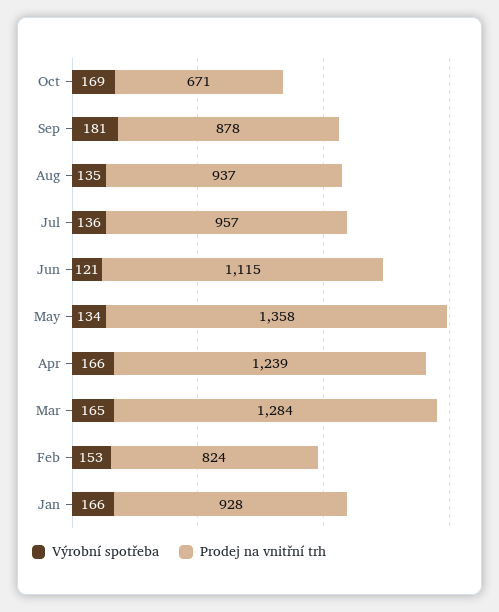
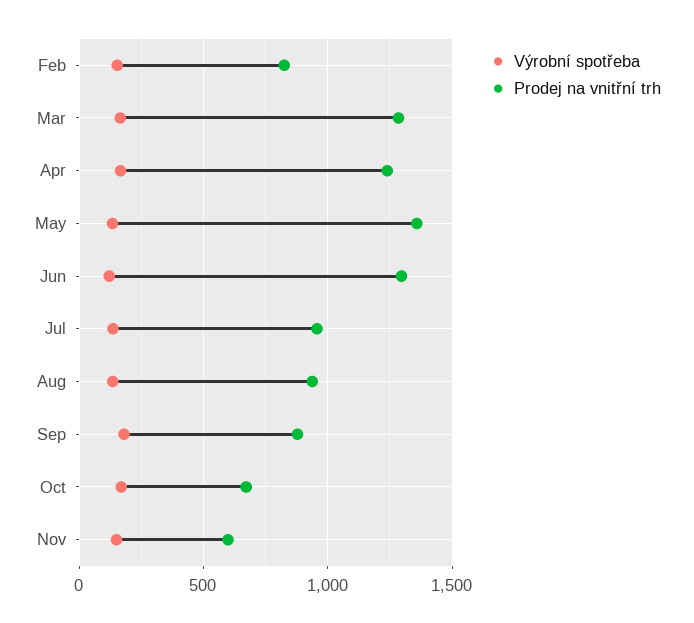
Prodej na vnitřní trh, Jun: 1115 -> 1300
Výrobní spotřeba, Jan: 166 -> none
Prodej na vnitřní trh, Jan: 928 -> none
Výrobní spotřeba, Nov: none -> 150
Prodej na vnitřní trh, Nov: none -> 600

